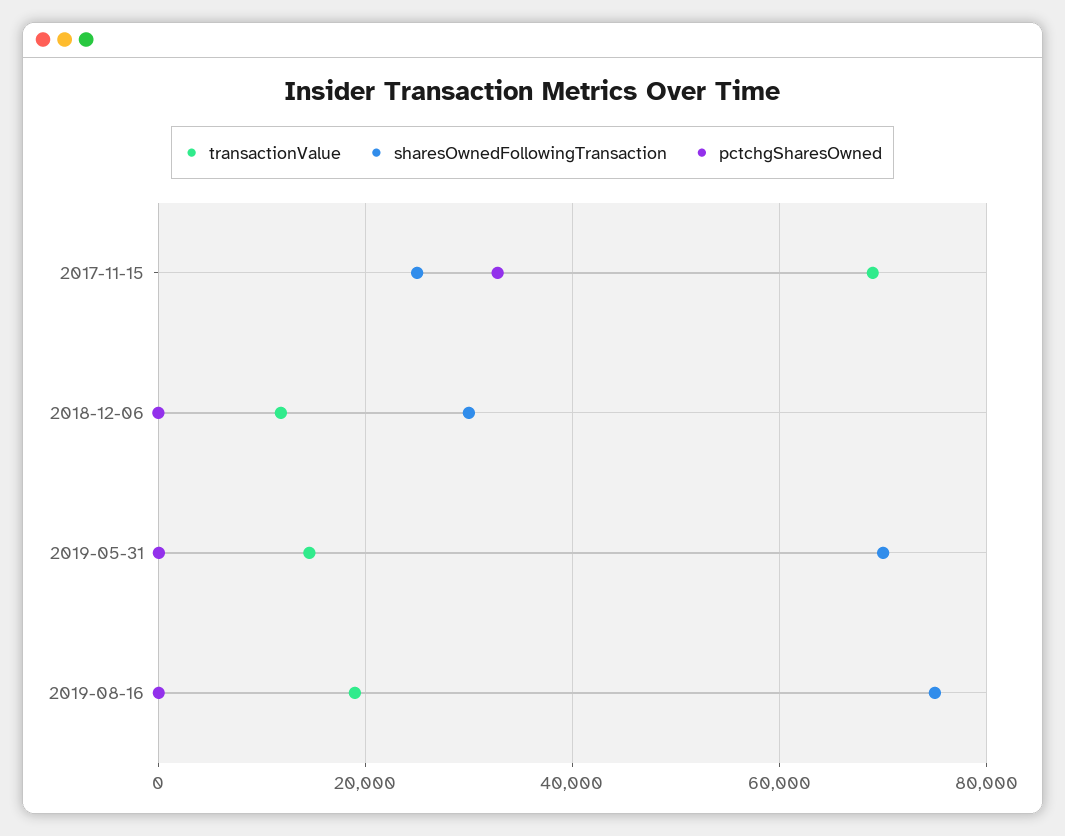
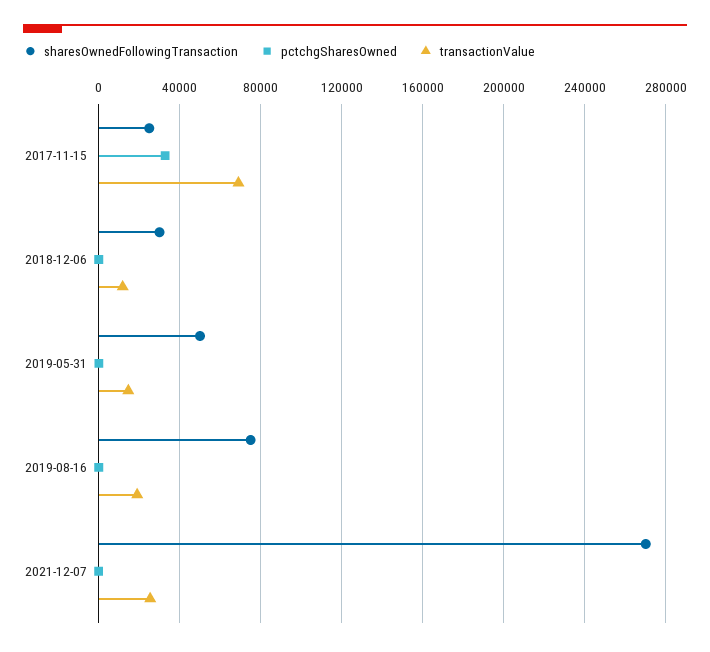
sharesOwnedFollowingTransaction, 2019-05-31: 70000 -> 50000
sharesOwnedFollowingTransaction, 2021-12-07: none -> 270000
pctchgSharesOwned, 2021-12-07: none -> 0
transactionValue, 2021-12-07: none -> 25000

